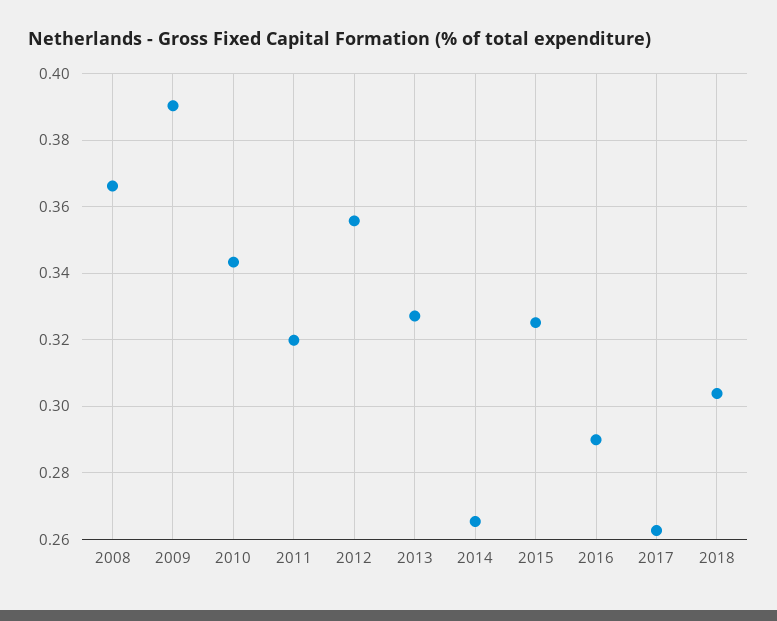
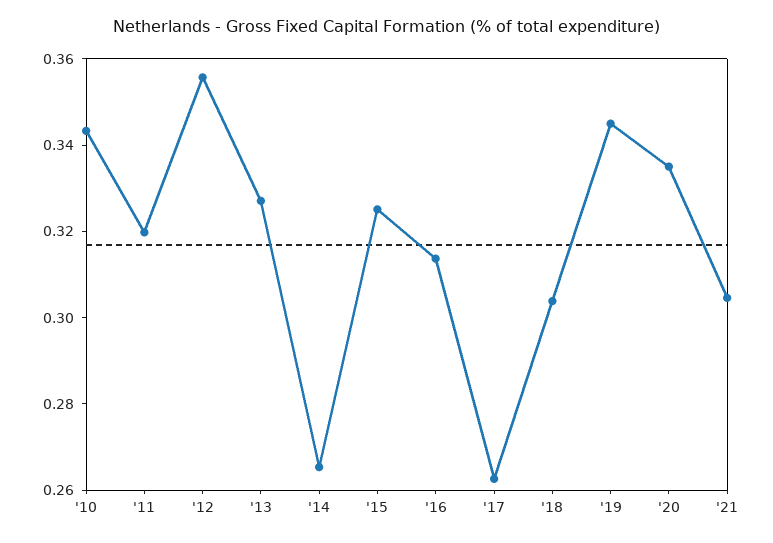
2008: 0.366 -> none
2009: 0.39 -> none
2016: 0.29 -> 0.315
'19: none -> 0.345
'20: none -> 0.335
'21: none -> 0.305

